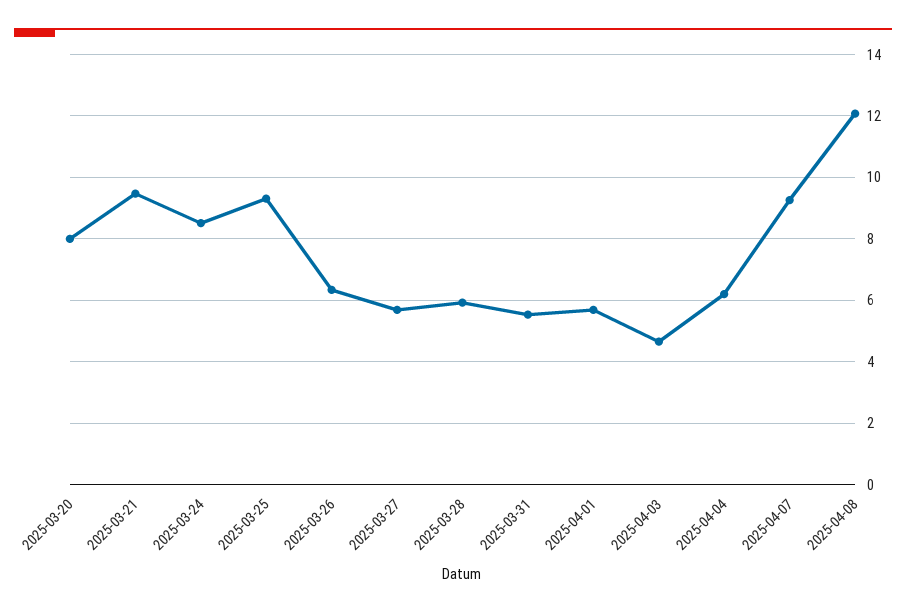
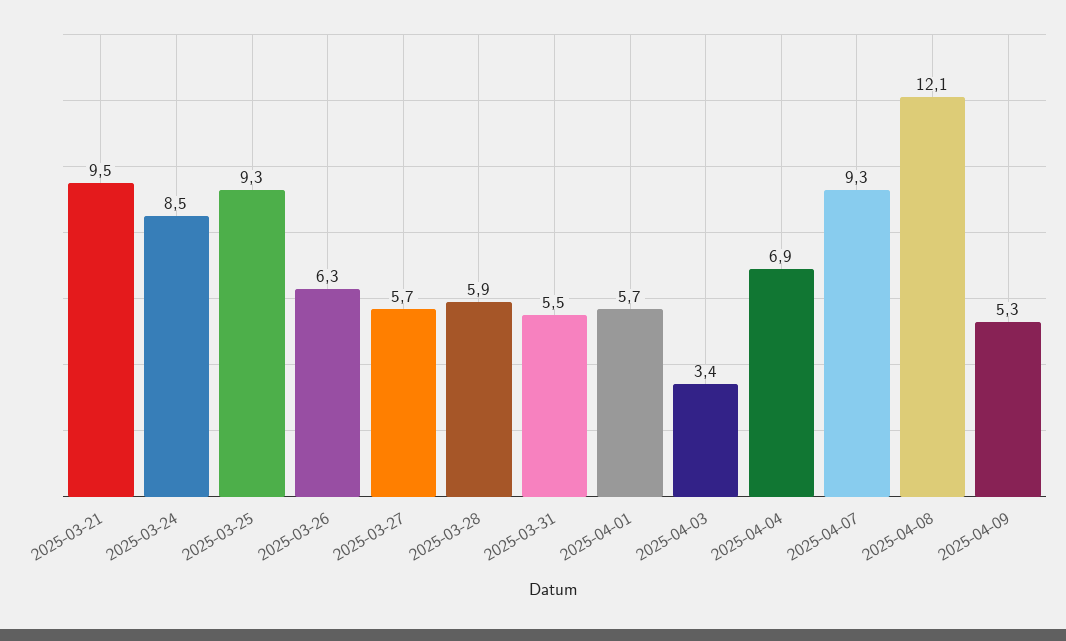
2025-03-20: 8 -> none
2025-04-03: 4.6 -> 3.4
2025-04-04: 6.2 -> 6.9
2025-04-09: none -> 5.3

